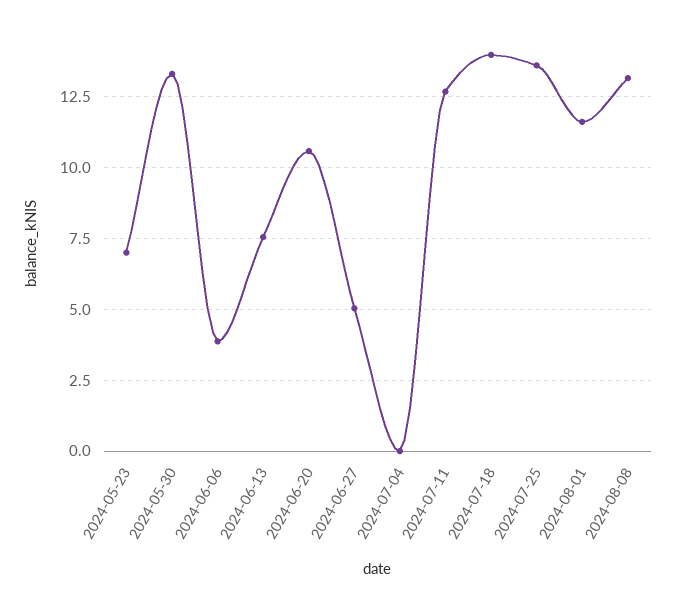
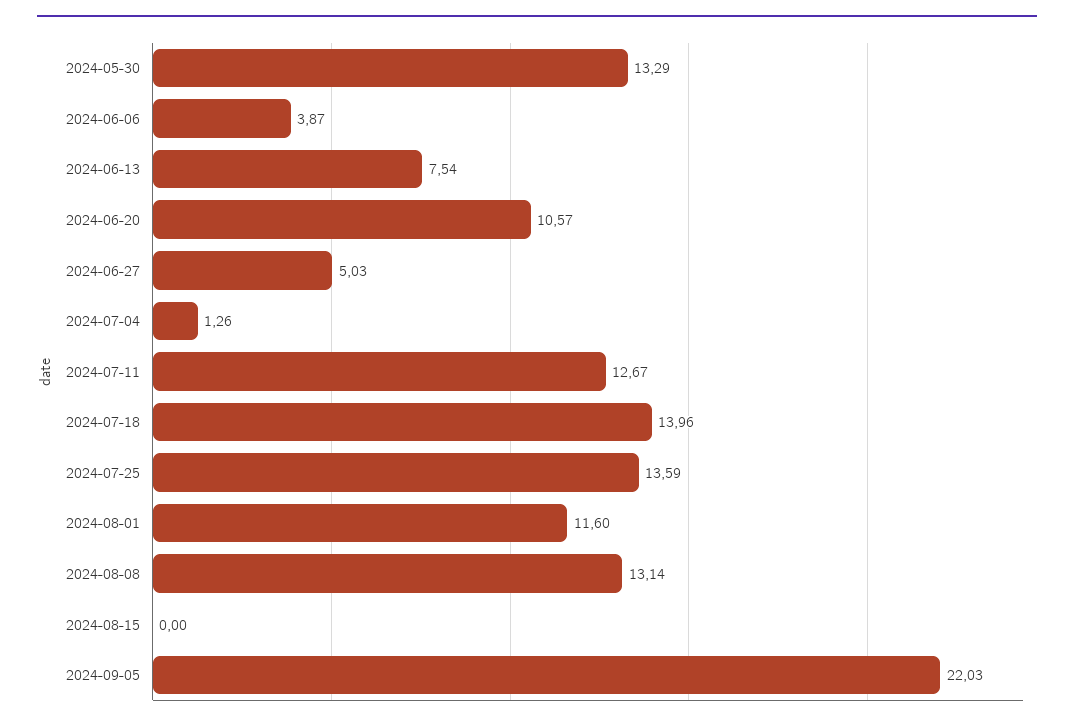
2024-05-23: 7 -> none
2024-07-04: 0 -> 1.26
2024-08-15: none -> 0
2024-09-05: none -> 22.03

